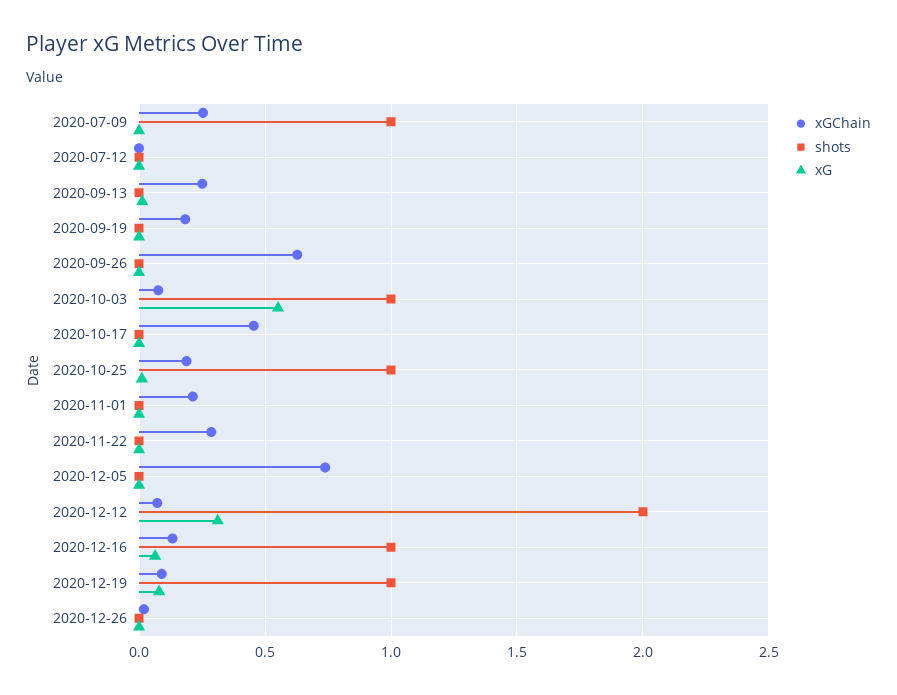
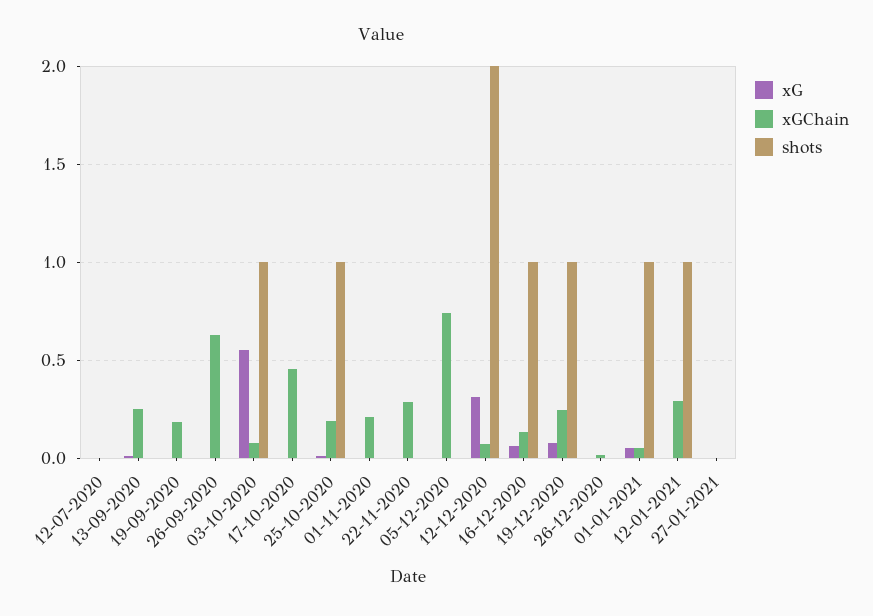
xGChain, 2020-07-09: 0.25 -> none
shots, 2020-07-09: 1 -> none
xG, 2020-07-09: 0 -> none
xGChain, 2020-12-19: 0.1 -> 0.25
xG, 01-01-2021: none -> 0.05
xGChain, 01-01-2021: none -> 0.05
shots, 01-01-2021: none -> 1
xG, 12-01-2021: none -> 0
xGChain, 12-01-2021: none -> 0.3
shots, 12-01-2021: none -> 1
xG, 27-01-2021: none -> 0
xGChain, 27-01-2021: none -> 0
shots, 27-01-2021: none -> 0

